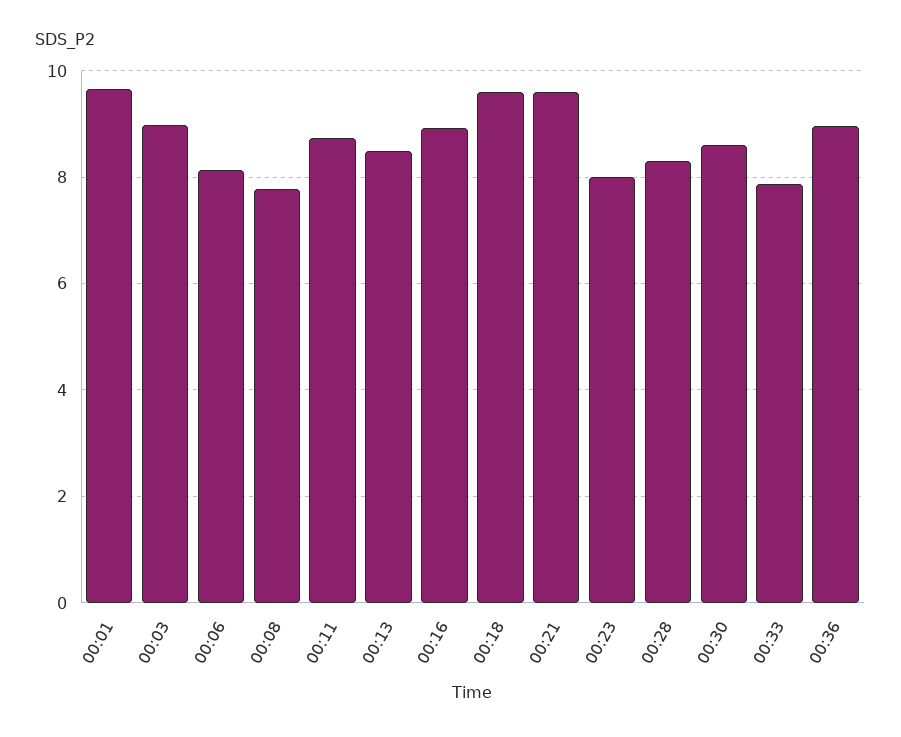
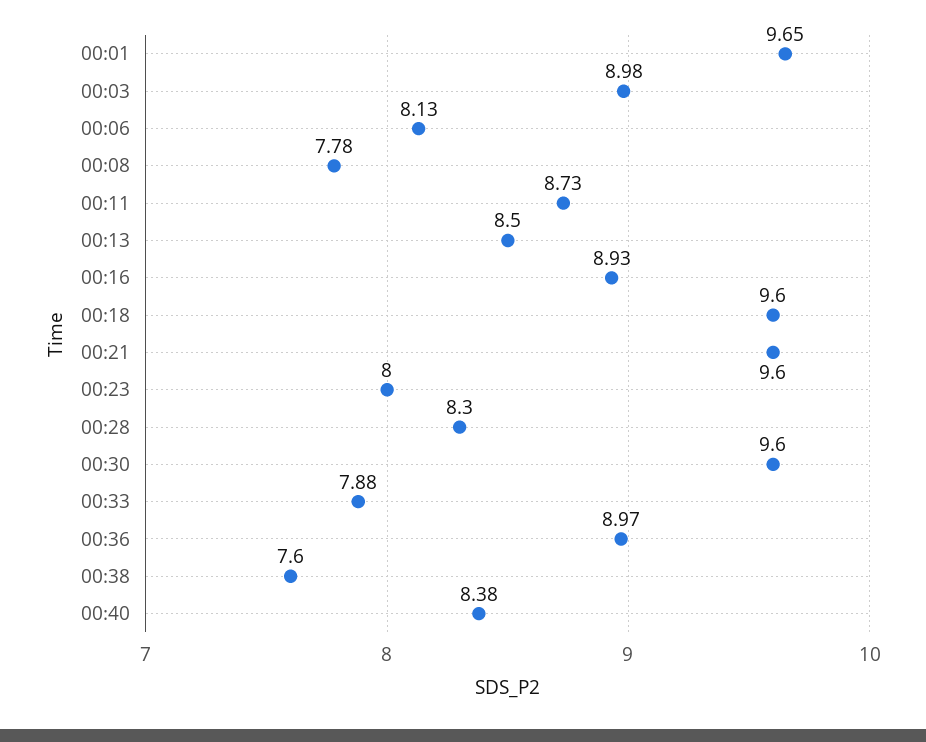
00:30: 8.6 -> 9.6
00:38: none -> 7.6
00:40: none -> 8.38

